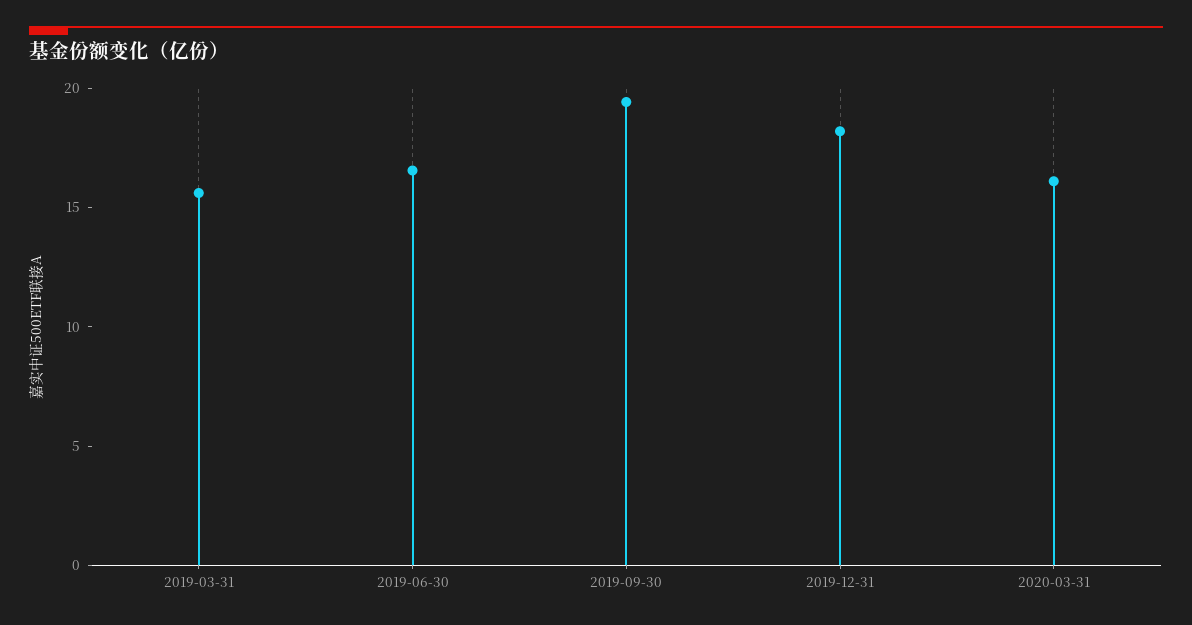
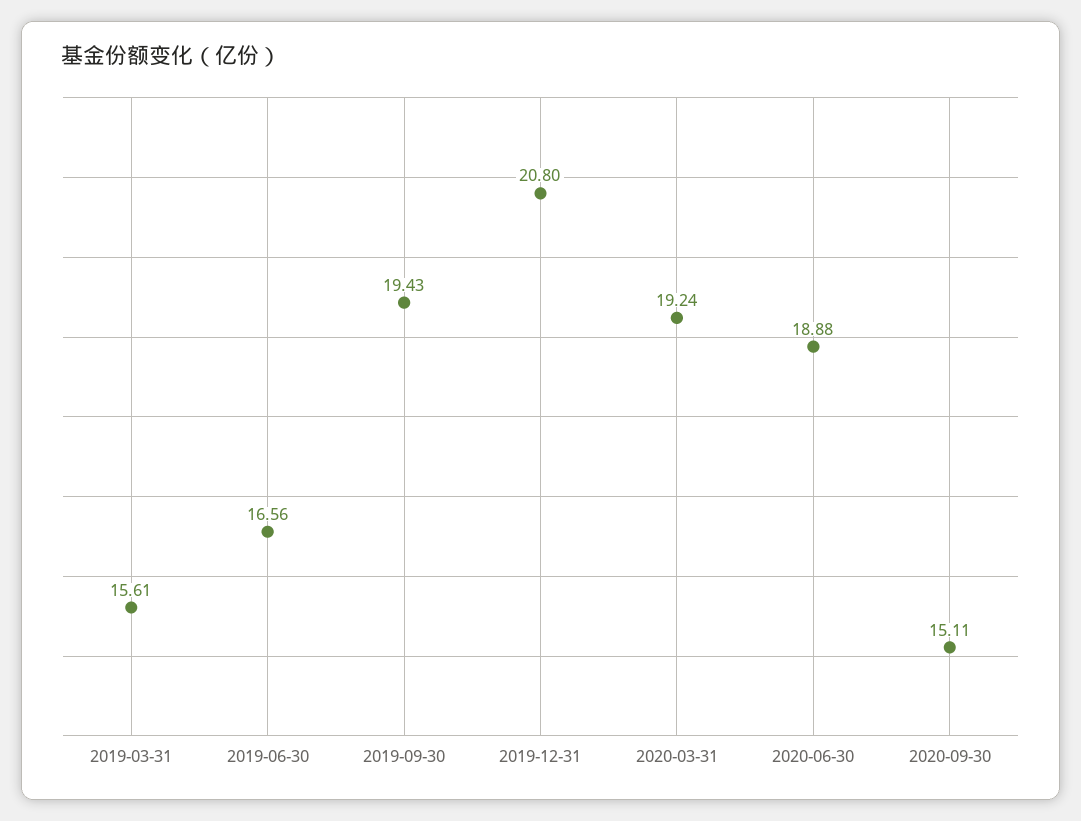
2019-12-31: 18 -> 20.8
2020-03-31: 16 -> 19.24
2020-06-30: none -> 18.88
2020-09-30: none -> 15.11

